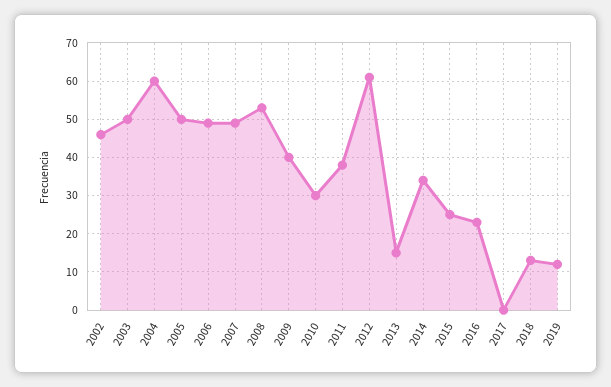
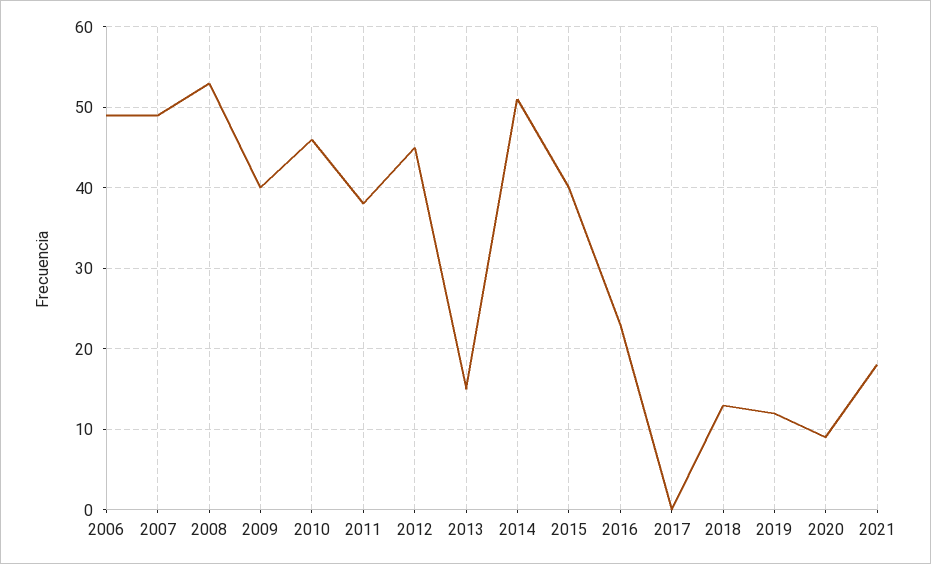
2002: 45 -> none
2003: 50 -> none
2004: 60 -> none
2005: 50 -> none
2010: 30 -> 46
2012: 60 -> 45
2014: 35 -> 51
2015: 25 -> 40
2020: none -> 9
2021: none -> 18

